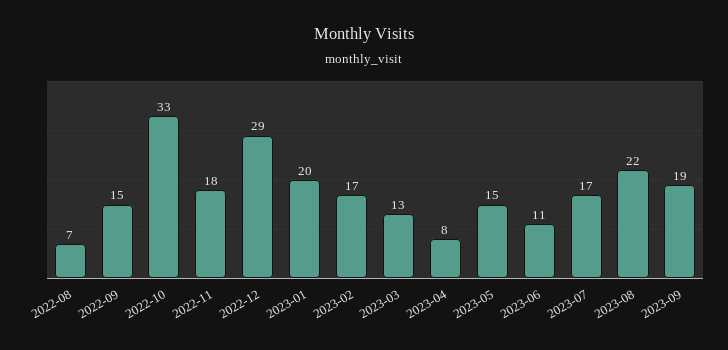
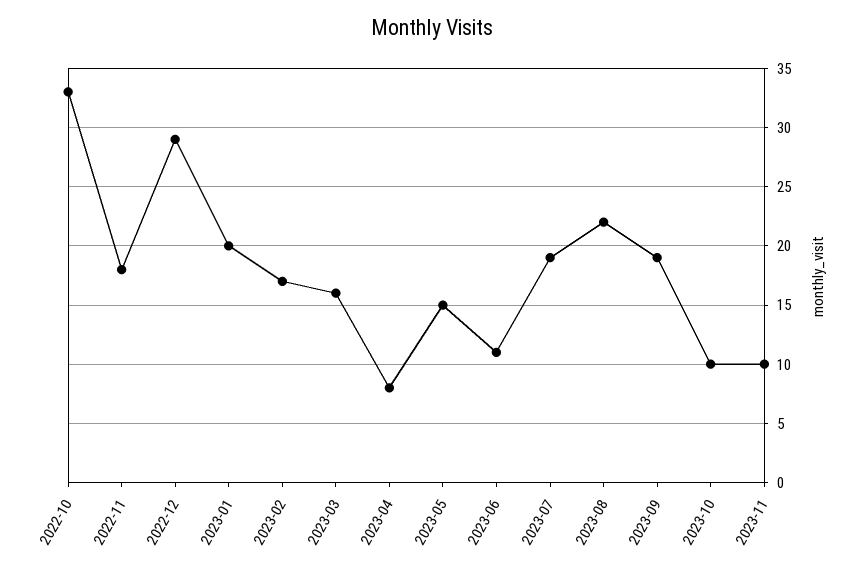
2022-08: 7 -> none
2022-09: 15 -> none
2023-03: 13 -> 16
2023-07: 17 -> 19
2023-10: none -> 10
2023-11: none -> 10

